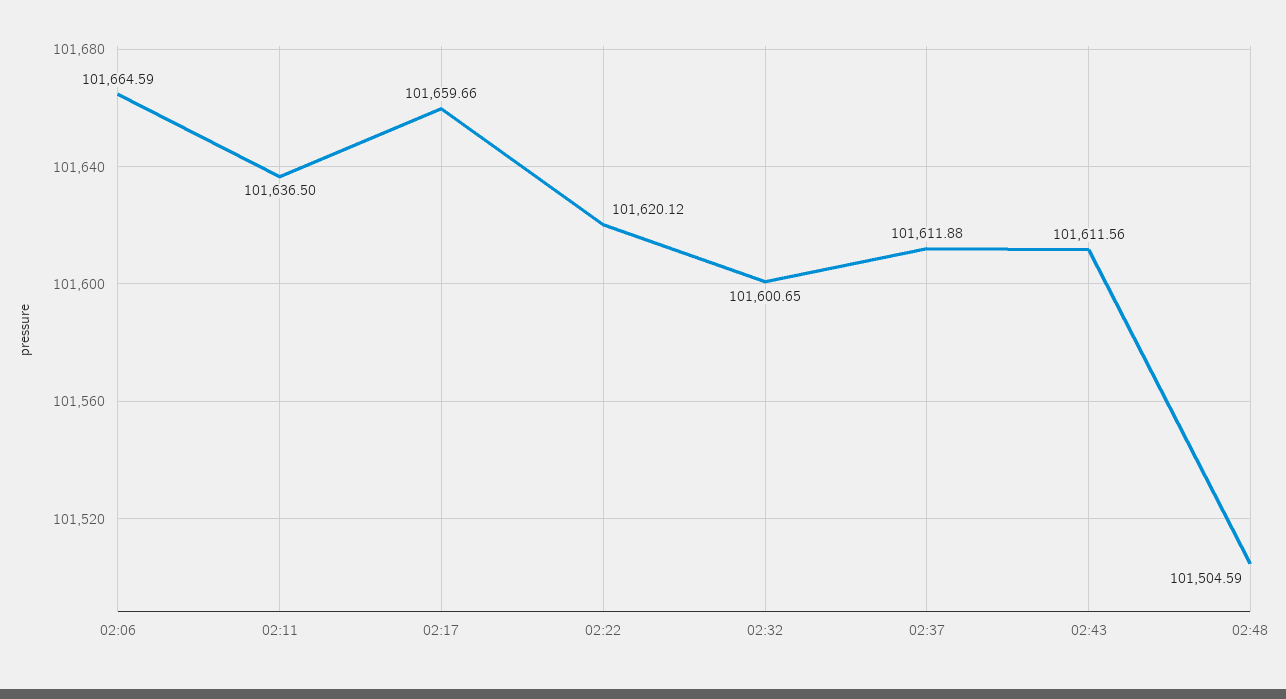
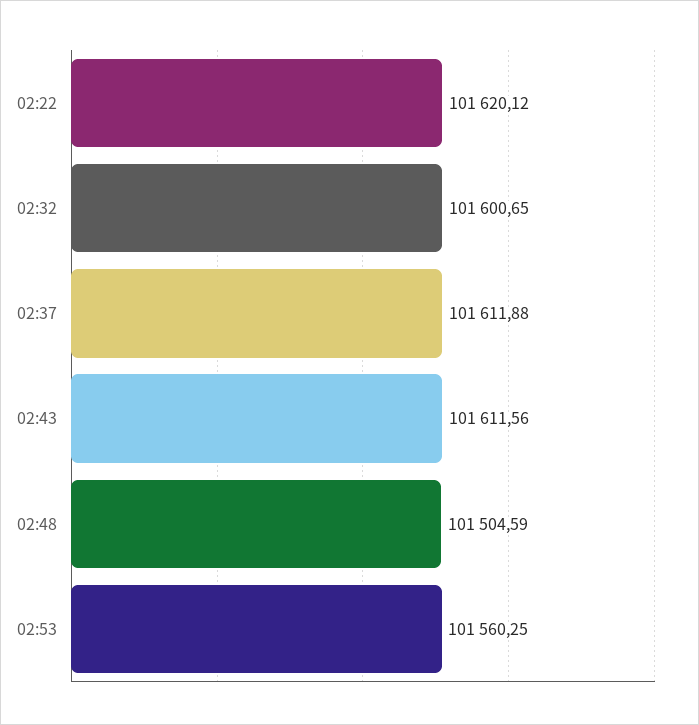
02:06: 101664.59 -> none
02:11: 101636.5 -> none
02:17: 101659.66 -> none
02:53: none -> 101560.25

